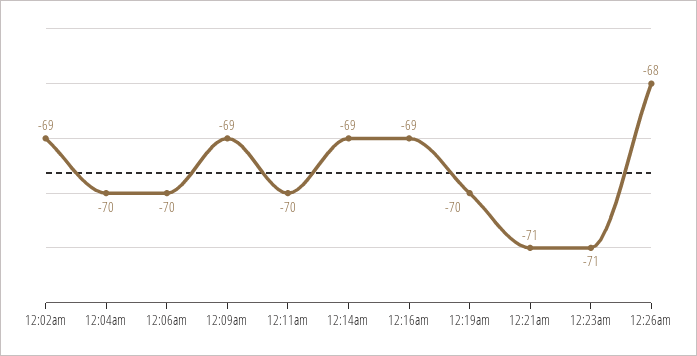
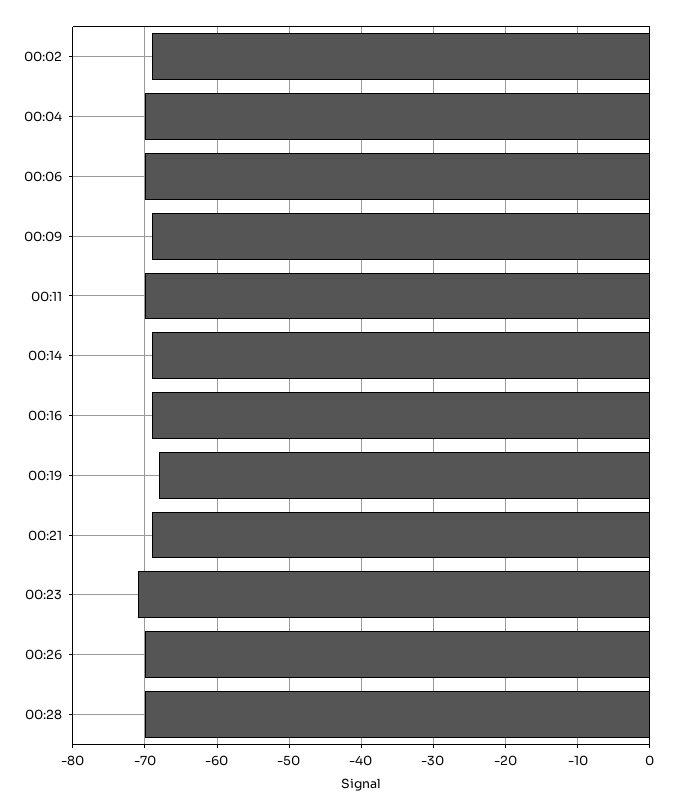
12:19am: -70 -> -68
12:21am: -71 -> -69
12:26am: -68 -> -70
00:28: none -> -70

